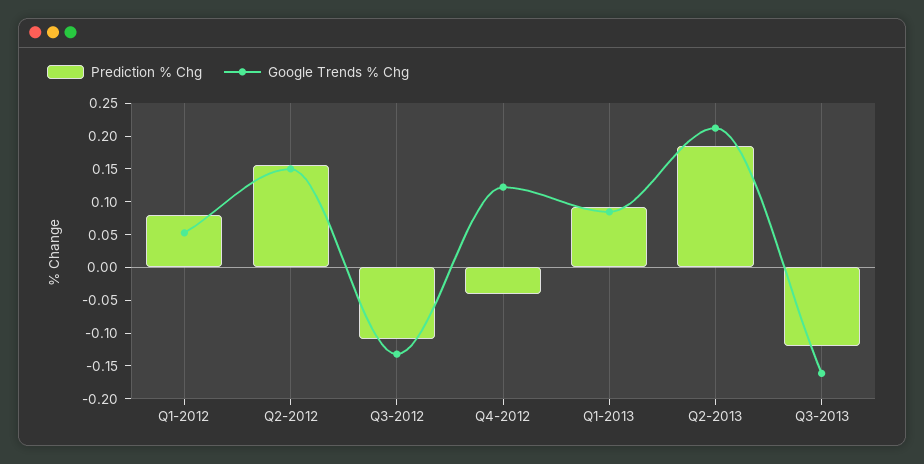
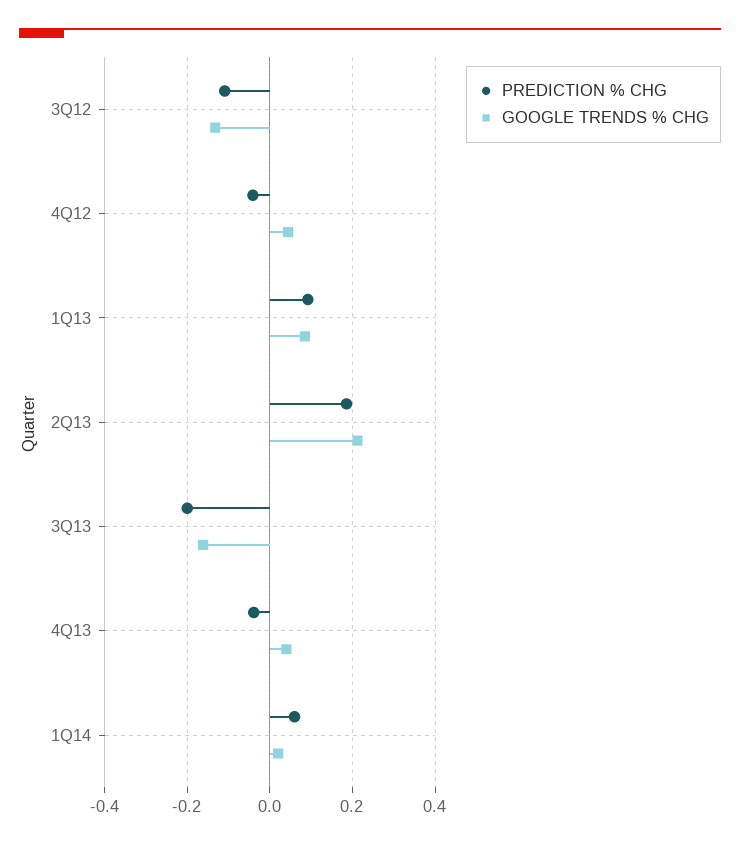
Prediction % Chg, Q1-2012: 0.075 -> none
Google Trends % Chg, Q1-2012: 0.05 -> none
Prediction % Chg, Q2-2012: 0.15 -> none
Google Trends % Chg, Q2-2012: 0.15 -> none
Google Trends % Chg, Q4-2012: 0.125 -> 0.04
Prediction % Chg, Q3-2013: -0.125 -> -0.2
Prediction % Chg, 4Q13: none -> -0.04
Google Trends % Chg, 4Q13: none -> 0.04
Prediction % Chg, 1Q14: none -> 0.06
Google Trends % Chg, 1Q14: none -> 0.02

